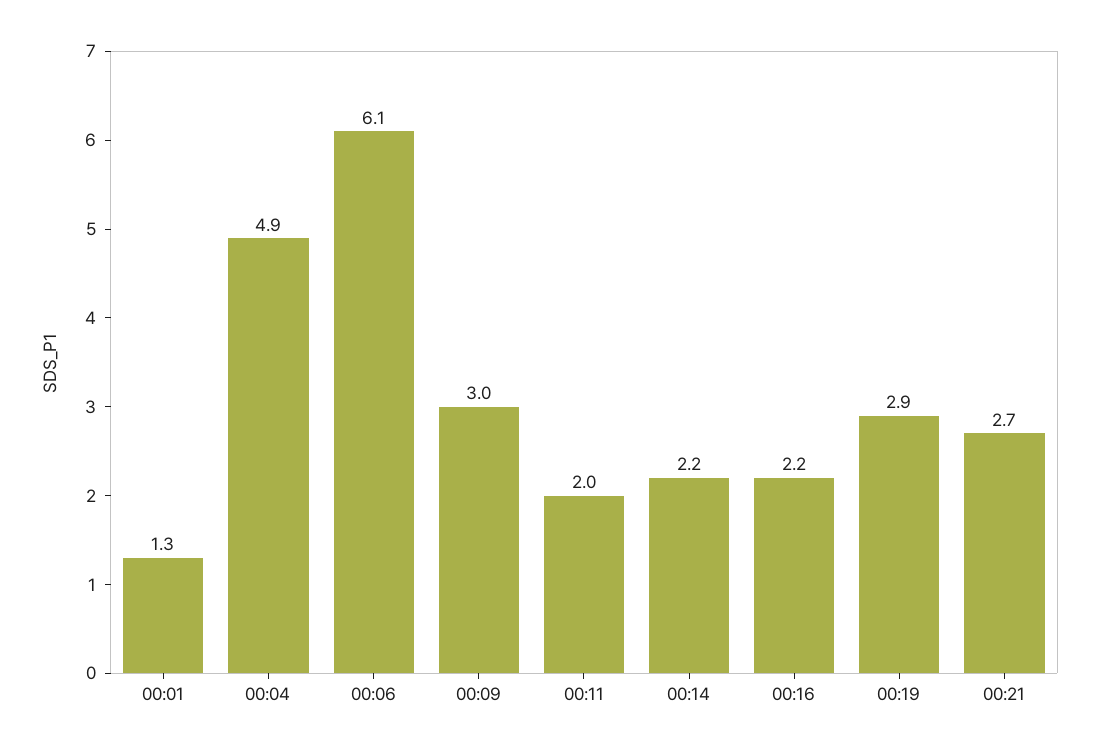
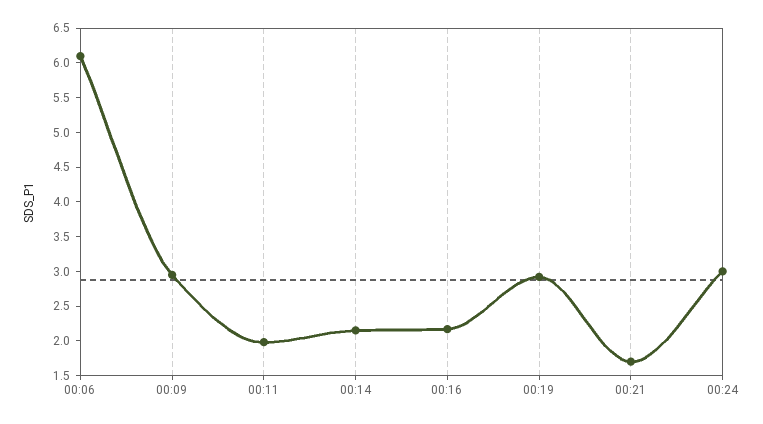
00:01: 1.3 -> none
00:04: 4.9 -> none
00:21: 2.7 -> 1.75
00:24: none -> 3

